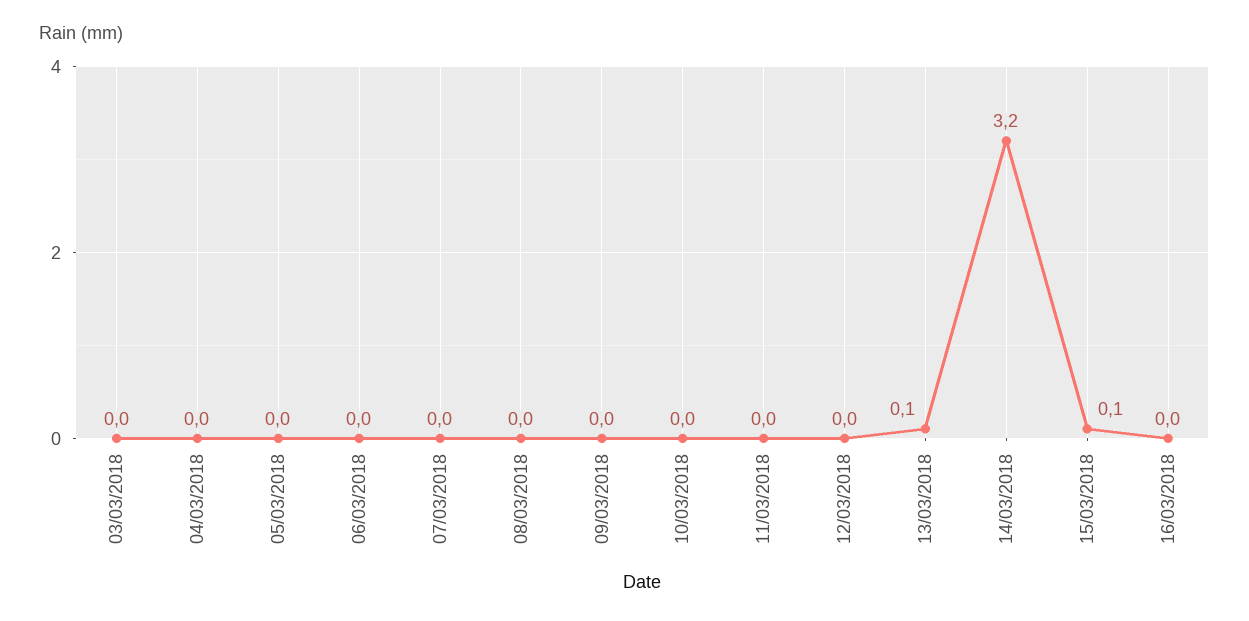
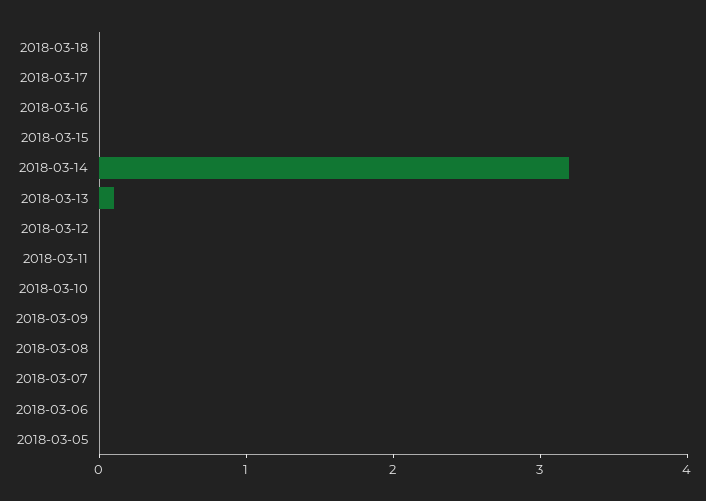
03/03/2018: 0 -> none
04/03/2018: 0 -> none
15/03/2018: 0.1 -> 0
2018-03-18: none -> 0
2018-03-17: none -> 0

